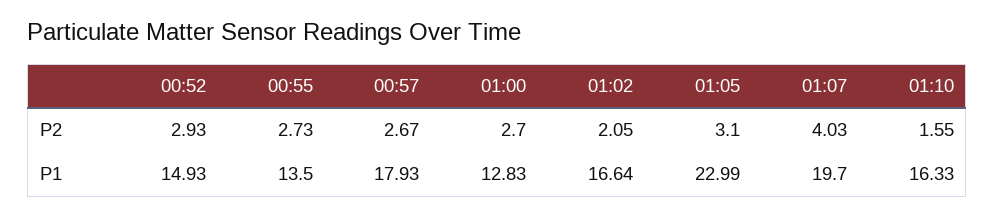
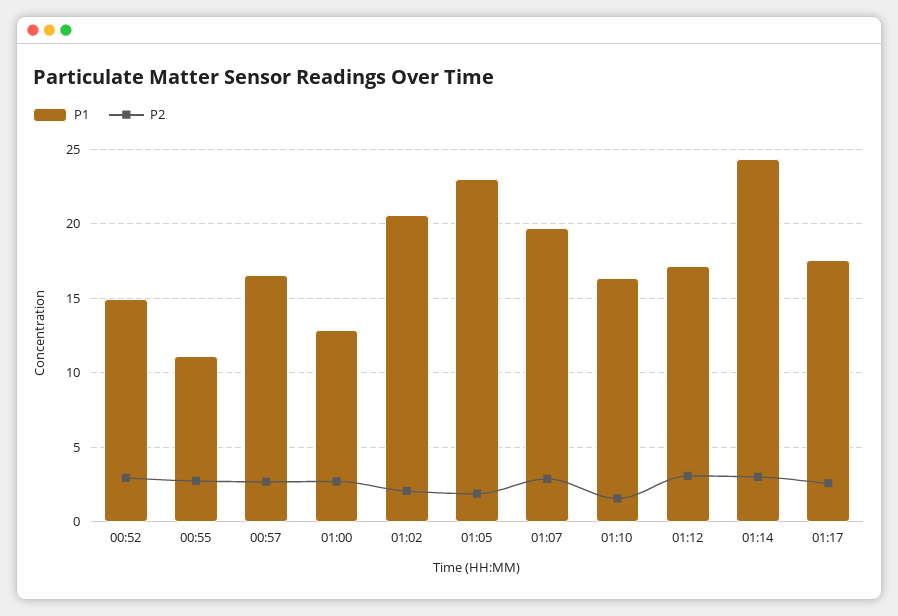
P2, 01:05: 3.1 -> 2
P2, 01:07: 4.03 -> 3
P1, 00:55: 13.5 -> 11
P1, 00:57: 17.93 -> 16.5
P1, 01:02: 16.64 -> 20.5
P1, 01:12: none -> 17
P2, 01:12: none -> 3
P1, 01:14: none -> 24.5
P2, 01:14: none -> 3
P1, 01:17: none -> 17.5
P2, 01:17: none -> 2.5

